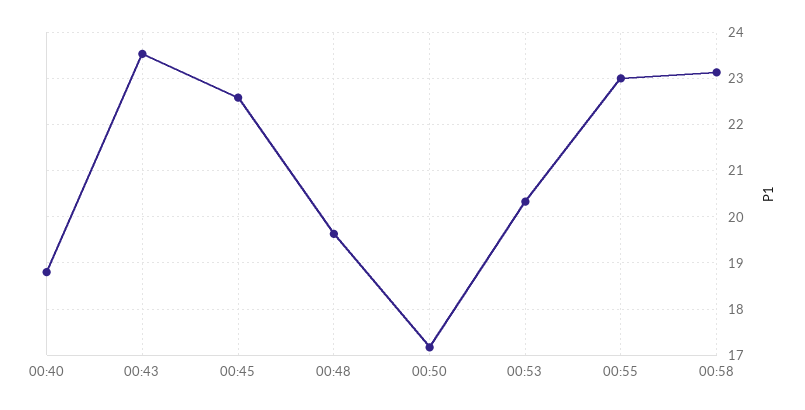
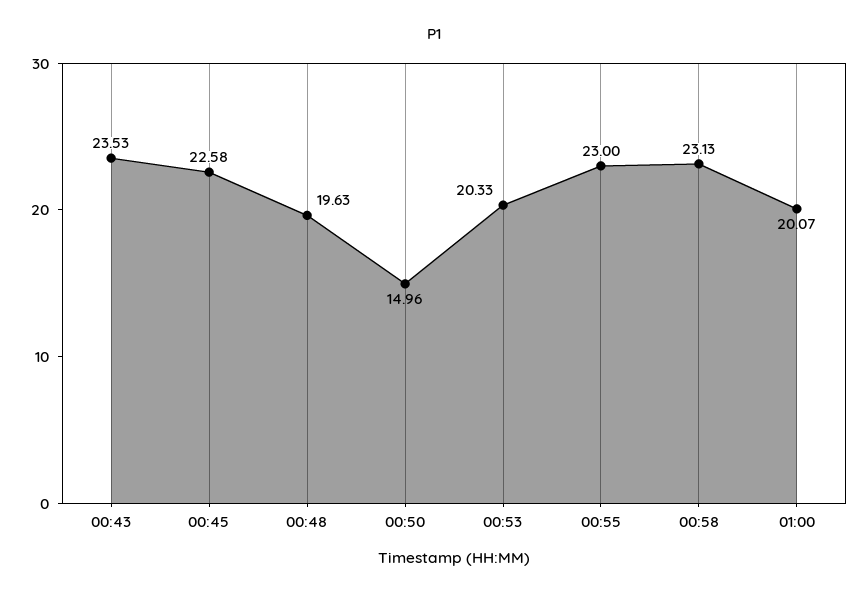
00:40: 18.8 -> none
00:50: 17.2 -> 14.96
01:00: none -> 20.07

